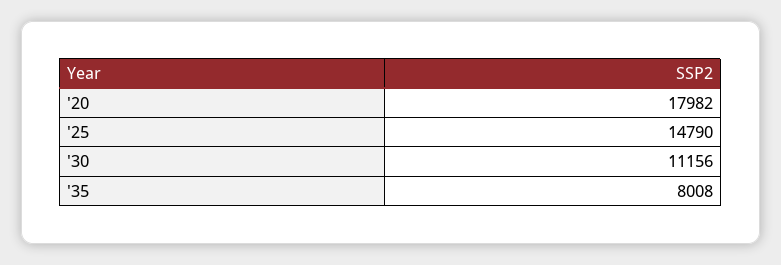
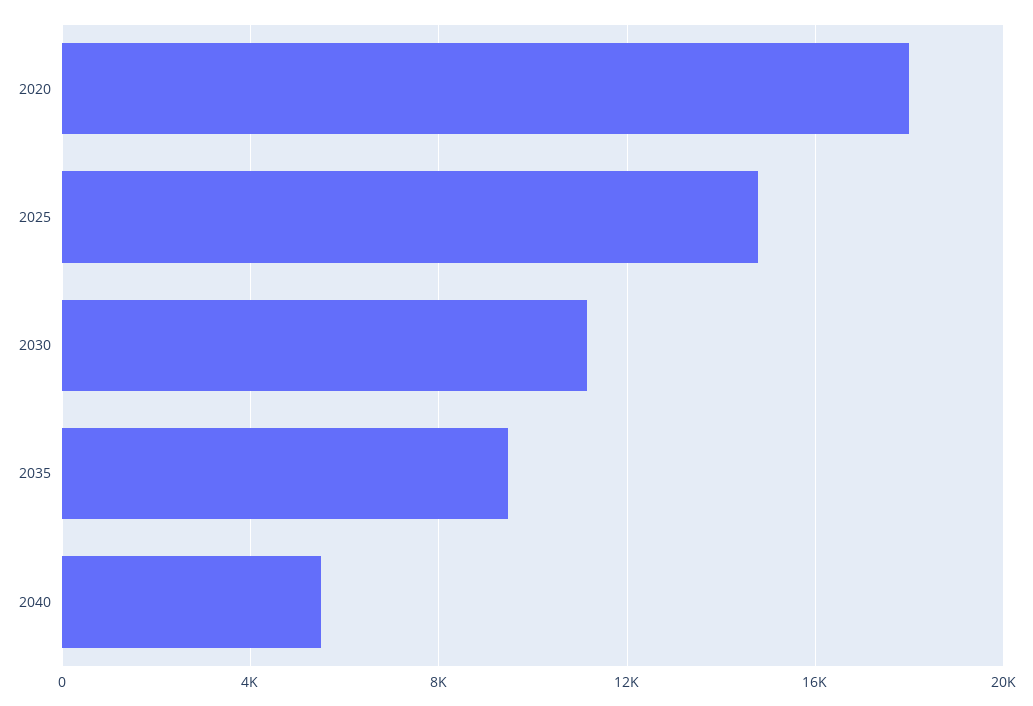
'35: 8008 -> 9500
2040: none -> 5500

